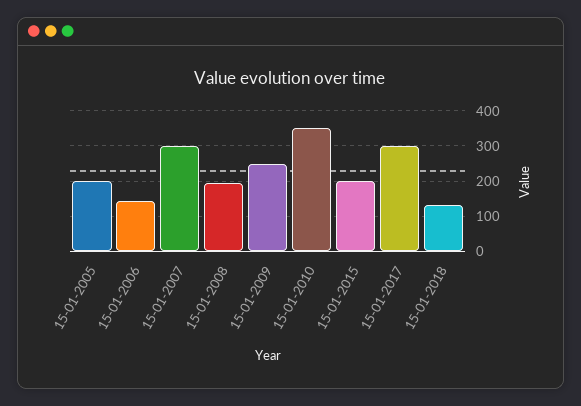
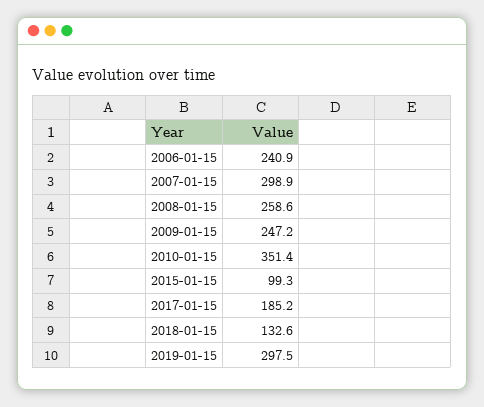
15-01-2005: 200 -> none
15-01-2006: 140 -> 240.9
15-01-2008: 200 -> 258.6
15-01-2015: 200 -> 99.3
15-01-2017: 300 -> 185.2
2019-01-15: none -> 297.5

